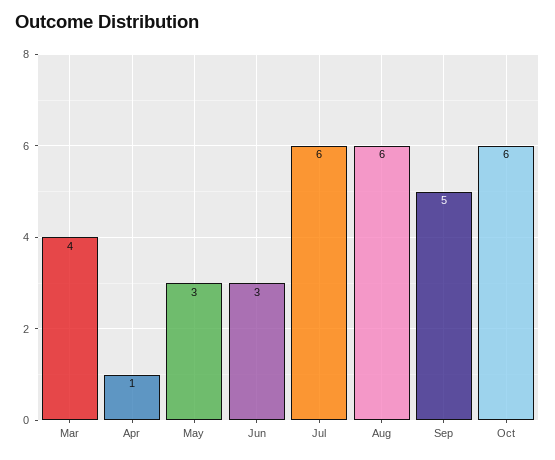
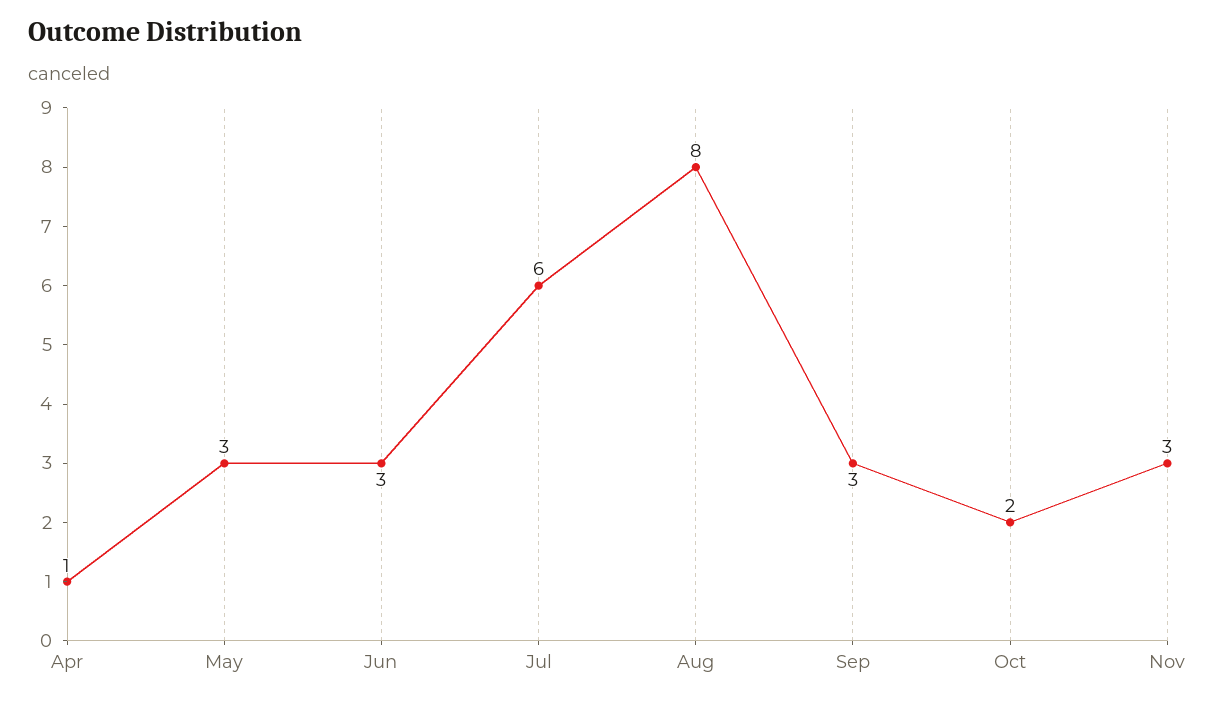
Mar: 4 -> none
Aug: 6 -> 8
Sep: 5 -> 3
Oct: 6 -> 2
Nov: none -> 3

